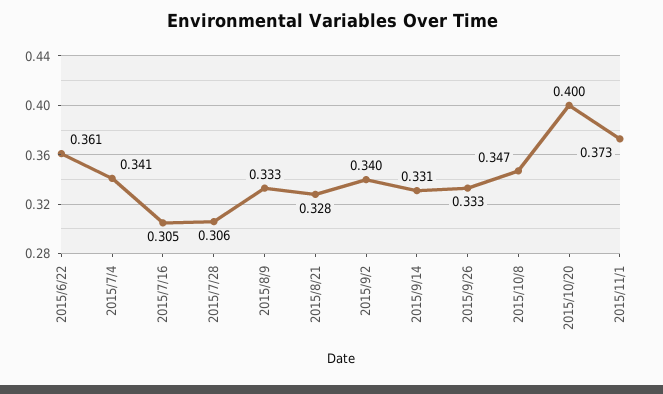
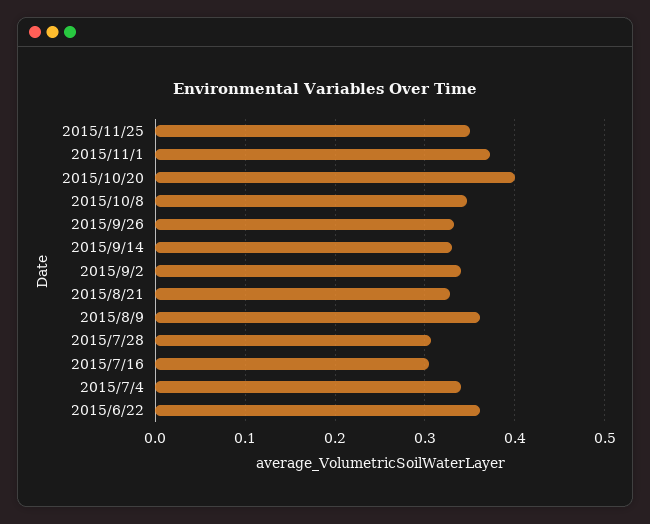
2015/8/9: 0.333 -> 0.36
2015/11/25: none -> 0.35

